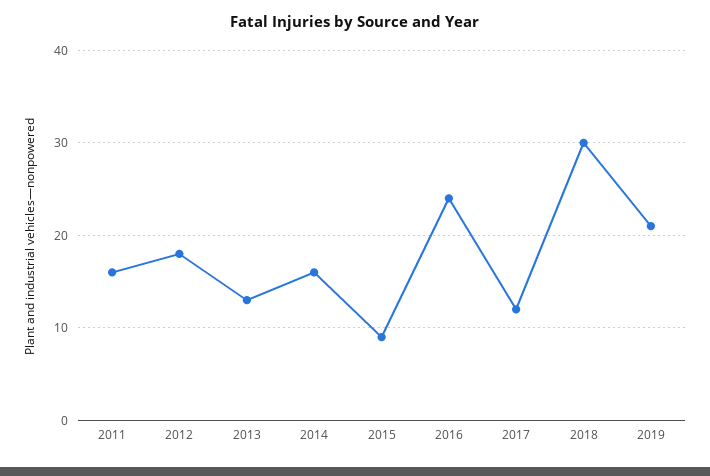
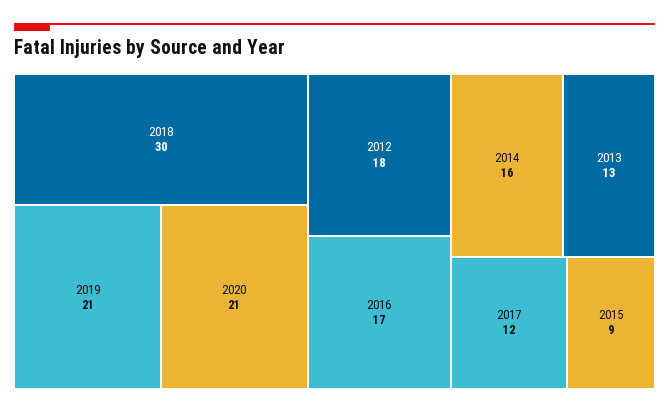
2011: 16 -> none
2016: 24 -> 17
2020: none -> 21

